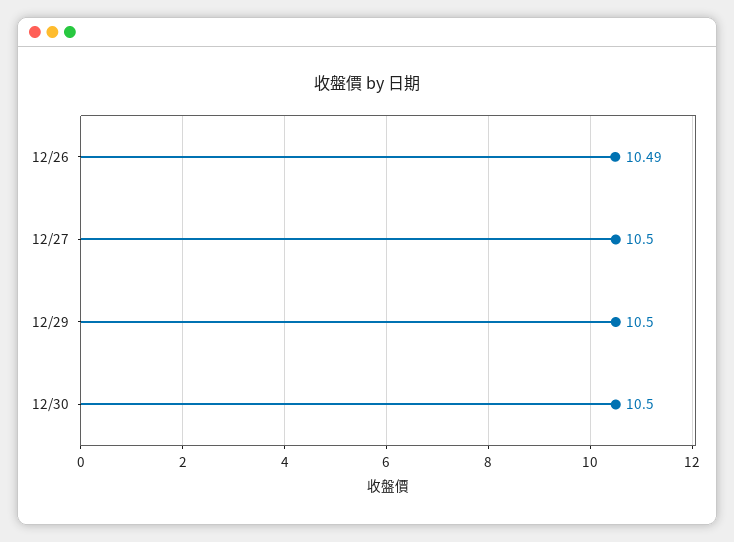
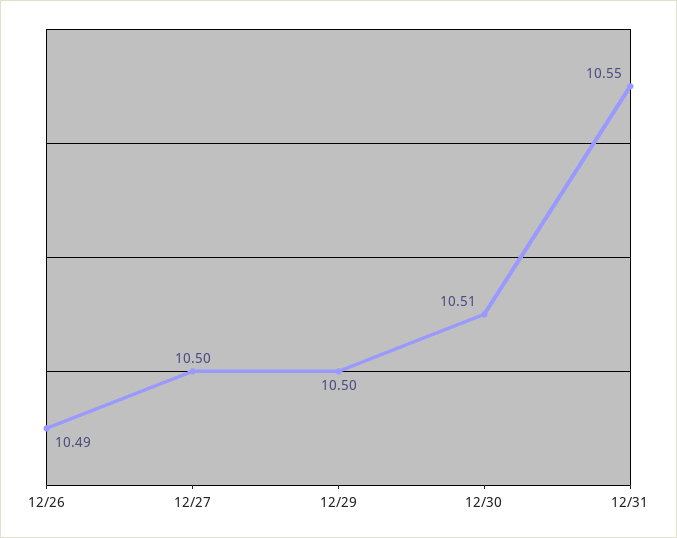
12/30: 10.5 -> 10.51
12/31: none -> 10.55

